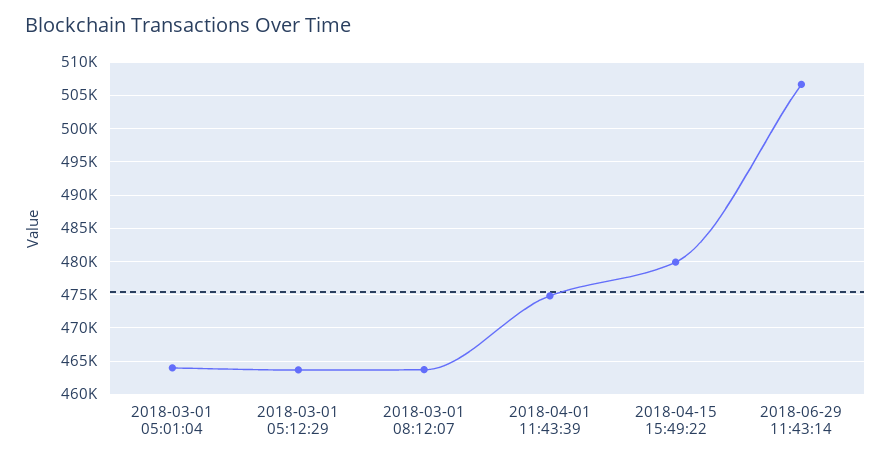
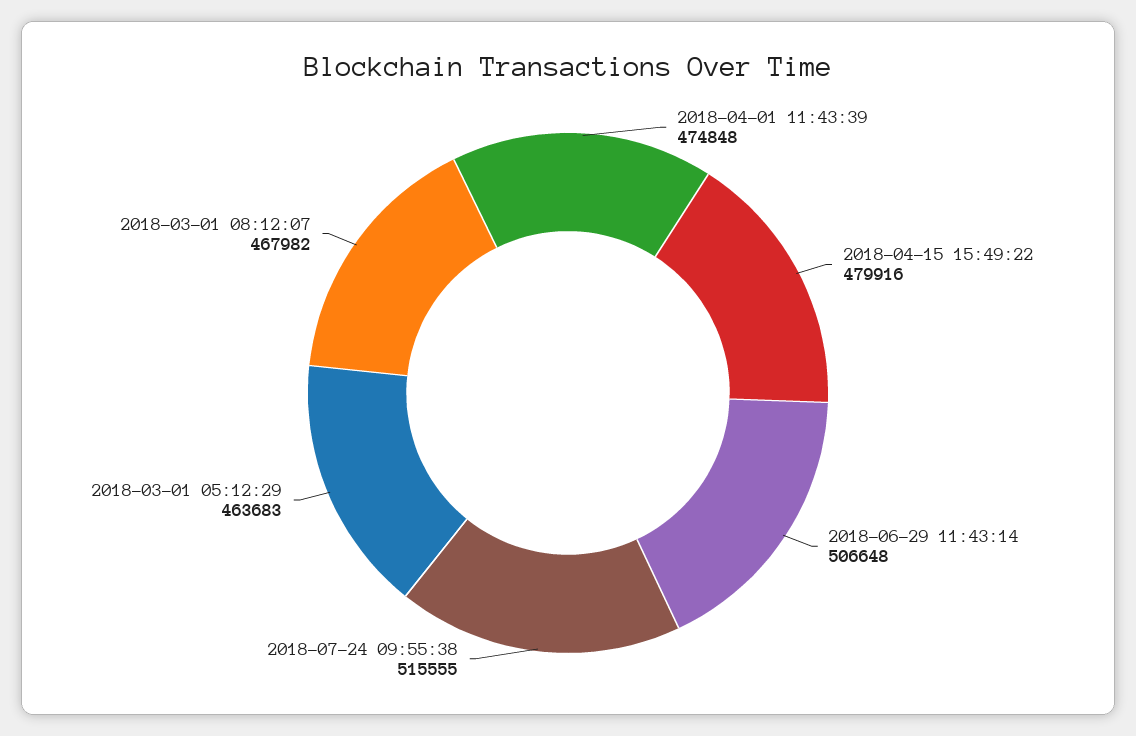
2018-03-01 05:01:04: 464000 -> none
2018-03-01 08:12:07: 464000 -> 467982
2018-07-24 09:55:38: none -> 515555

